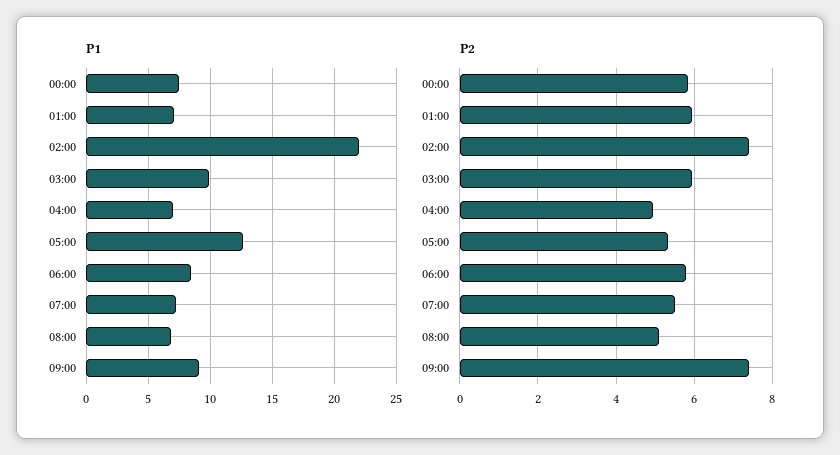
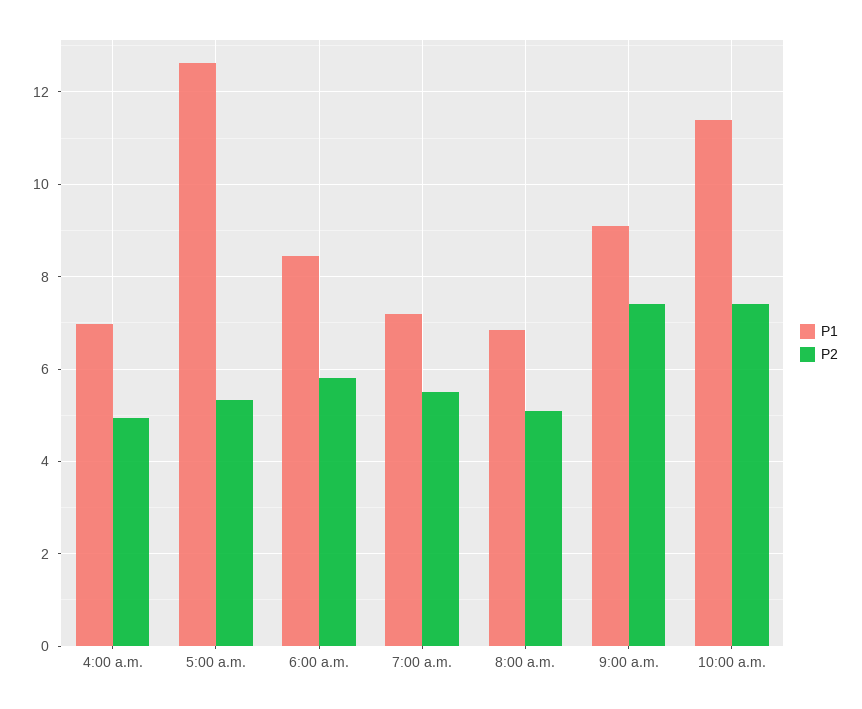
P1, 00:00: 7.5 -> none
P1, 01:00: 7 -> none
P1, 02:00: 22 -> none
P1, 03:00: 10 -> none
P2, 00:00: 5.8 -> none
P2, 01:00: 6 -> none
P2, 02:00: 7.4 -> none
P2, 03:00: 6 -> none
P1, 10:00 a.m.: none -> 11.4
P2, 10:00 a.m.: none -> 7.4

